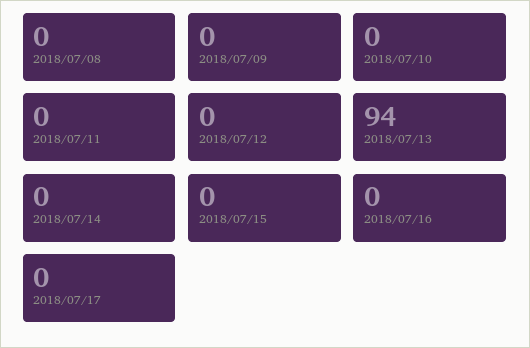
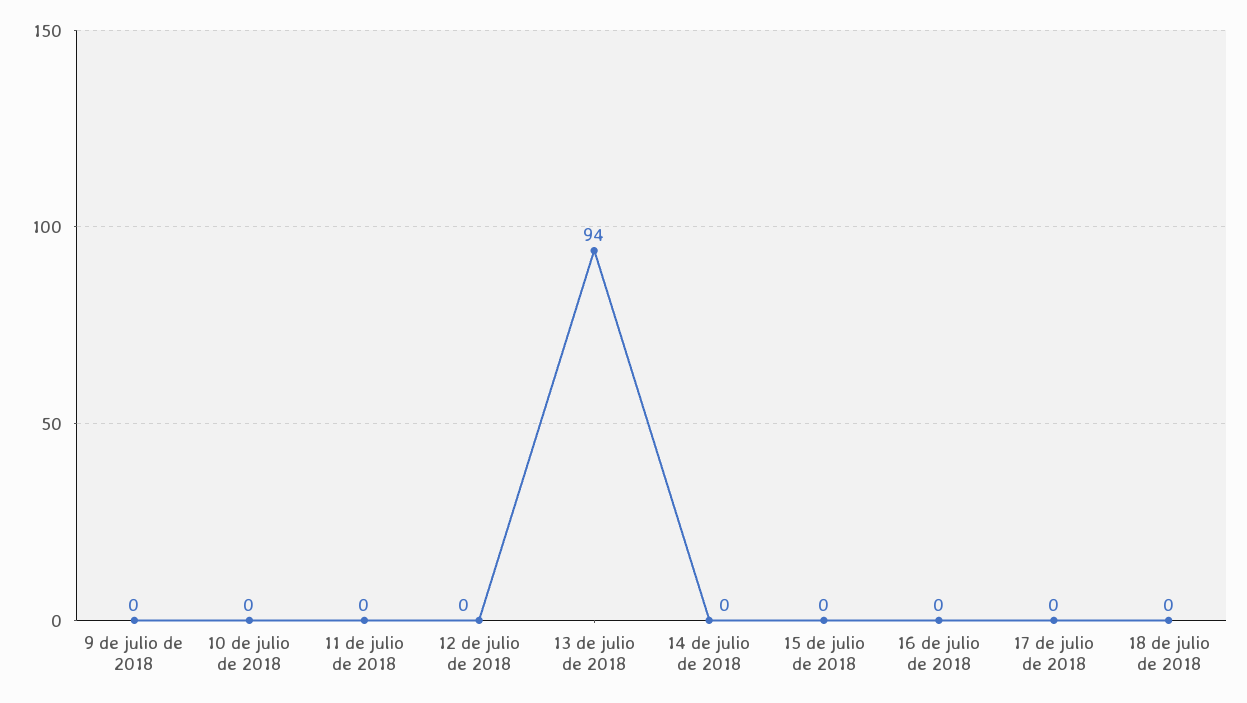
2018/07/08: 0 -> none
18 de julio de 2018: none -> 0

